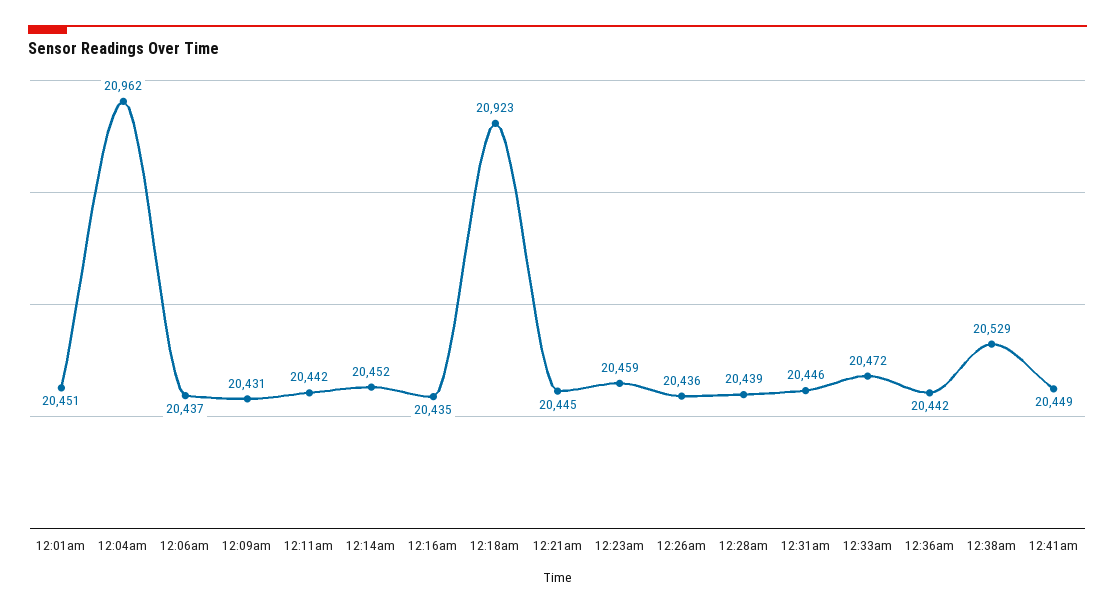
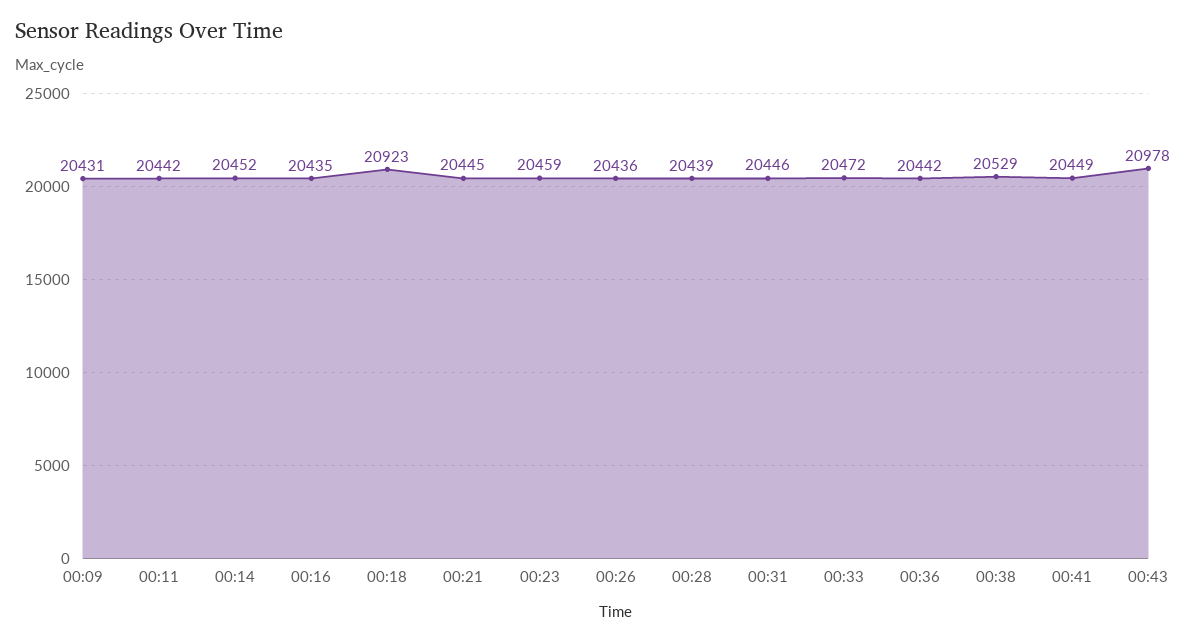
12:01am: 20451 -> none
12:04am: 20962 -> none
12:06am: 20437 -> none
00:43: none -> 20978

